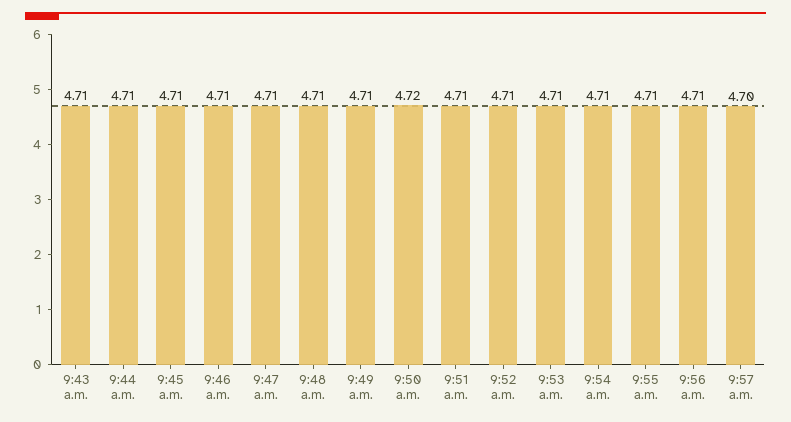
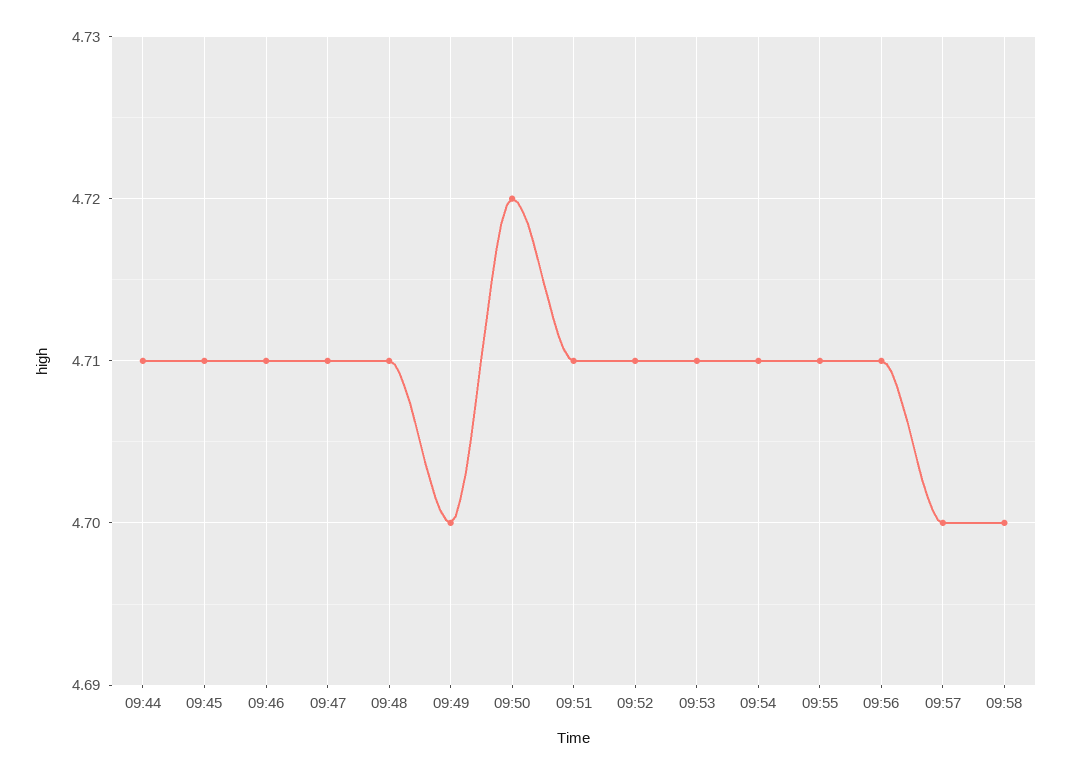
9:43 a.m.: 4.71 -> none
9:49 a.m.: 4.71 -> 4.7
09:58: none -> 4.7

